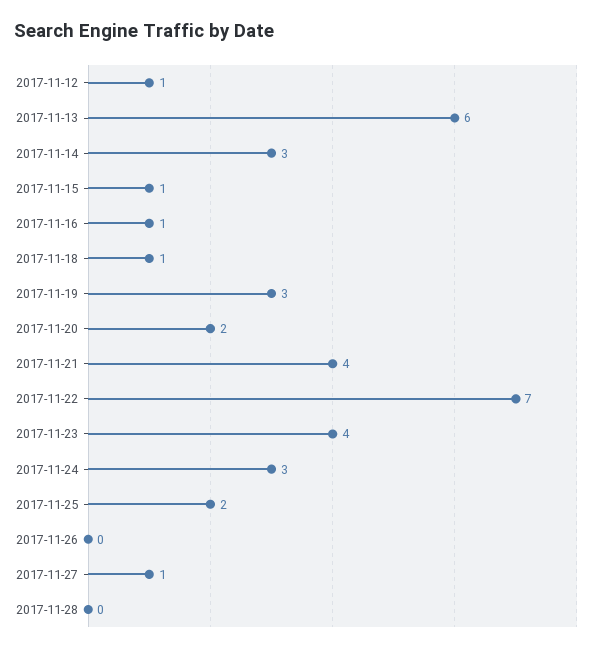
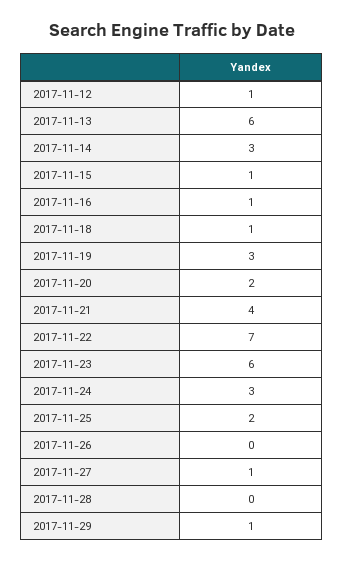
2017-11-23: 4 -> 6
2017-11-29: none -> 1

